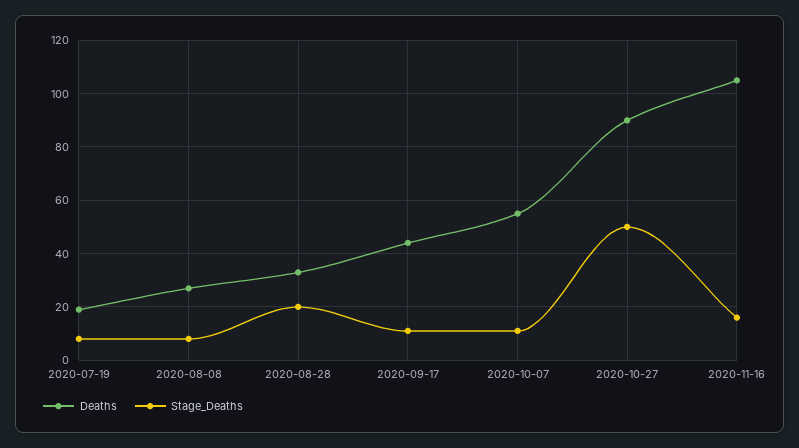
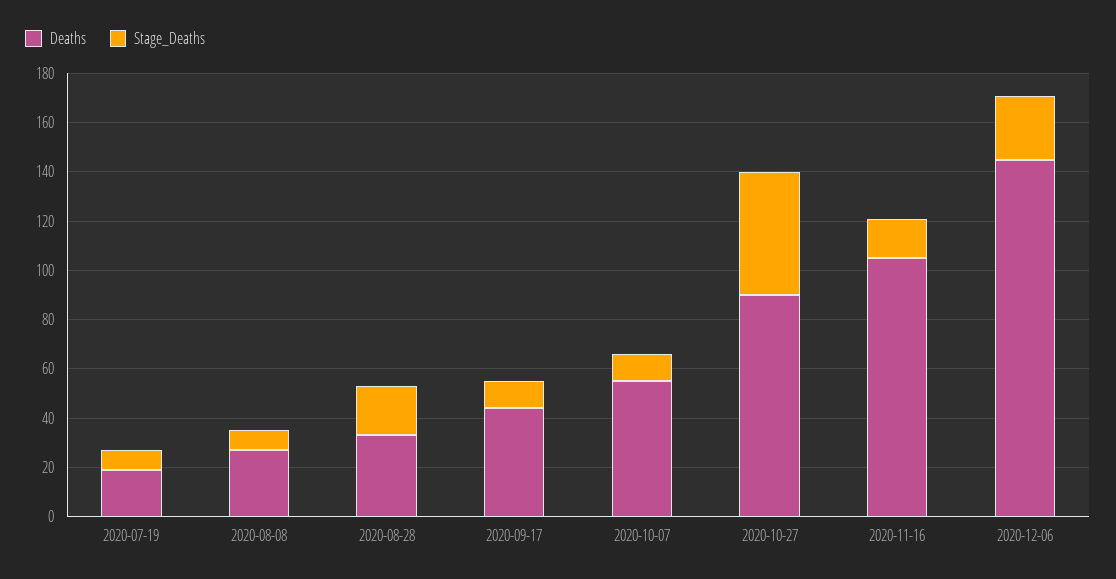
Deaths, 2020-12-06: none -> 145
Stage_Deaths, 2020-12-06: none -> 25

